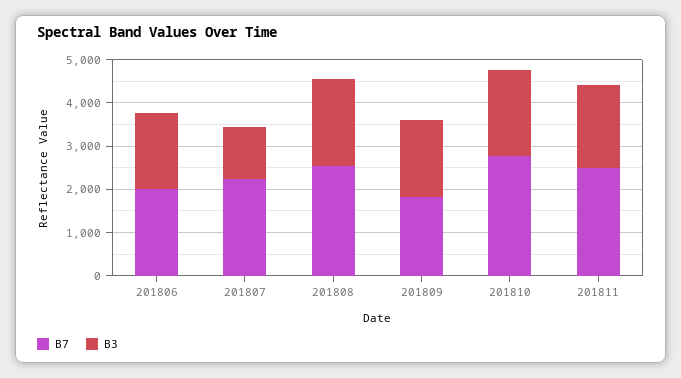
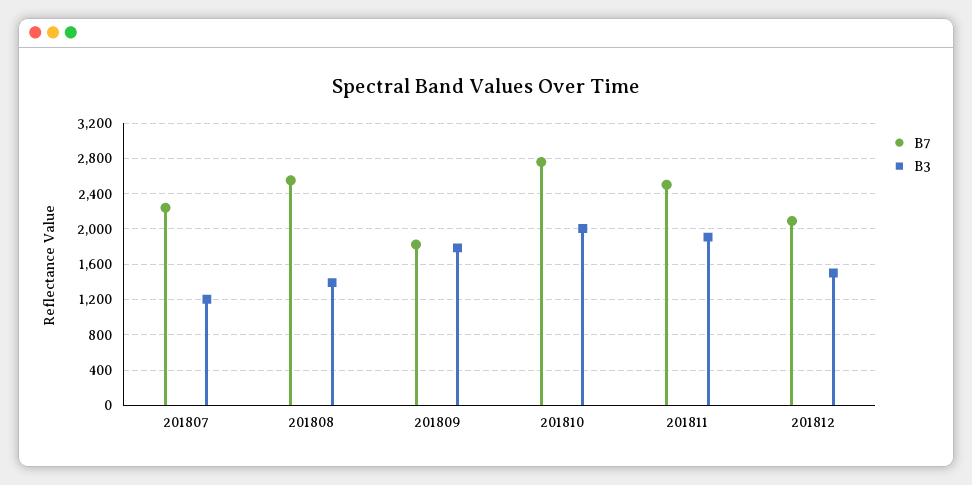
B7, 201806: 2000 -> none
B3, 201806: 1800 -> none
B3, 201808: 2000 -> 1400
B7, 201812: none -> 2100
B3, 201812: none -> 1500

